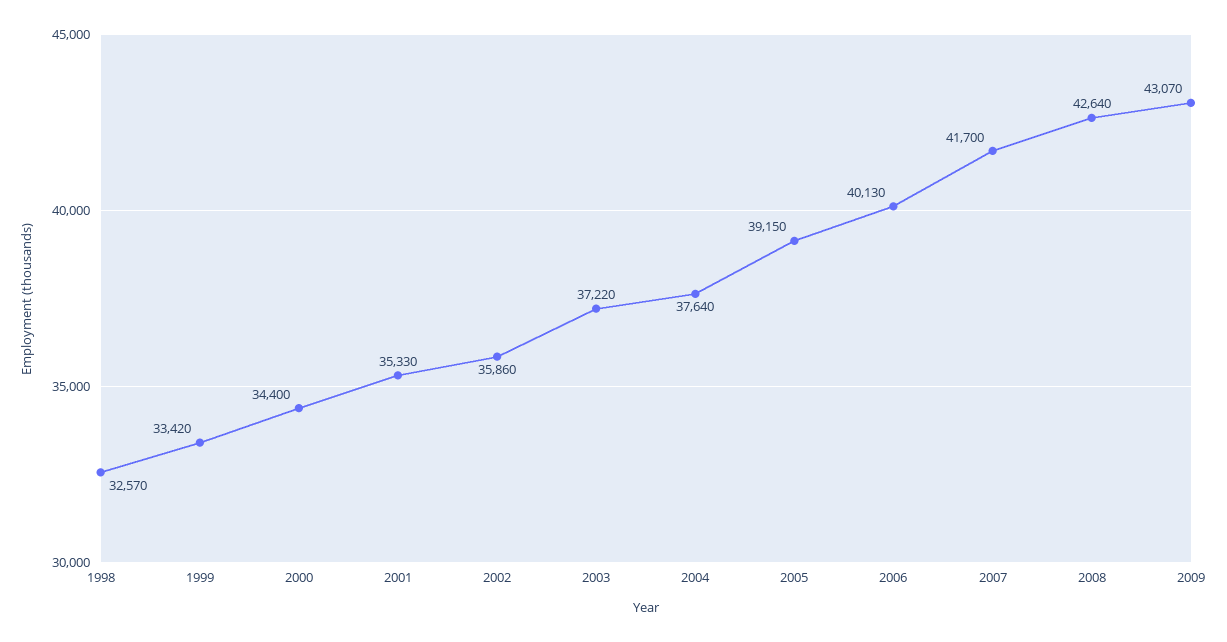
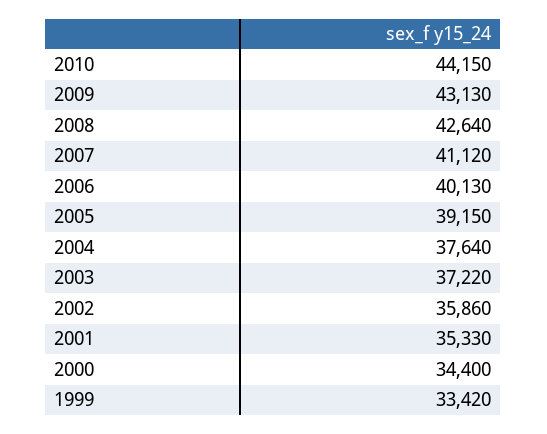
1998: 32570 -> none
2007: 41700 -> 41120
2009: 43070 -> 43130
2010: none -> 44150

